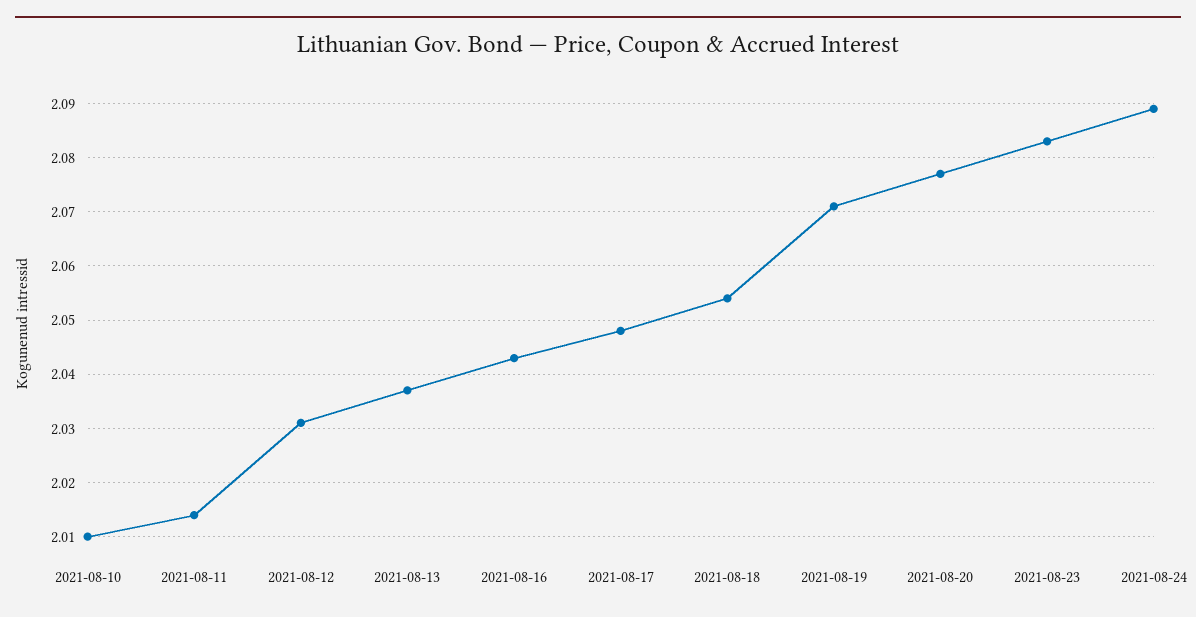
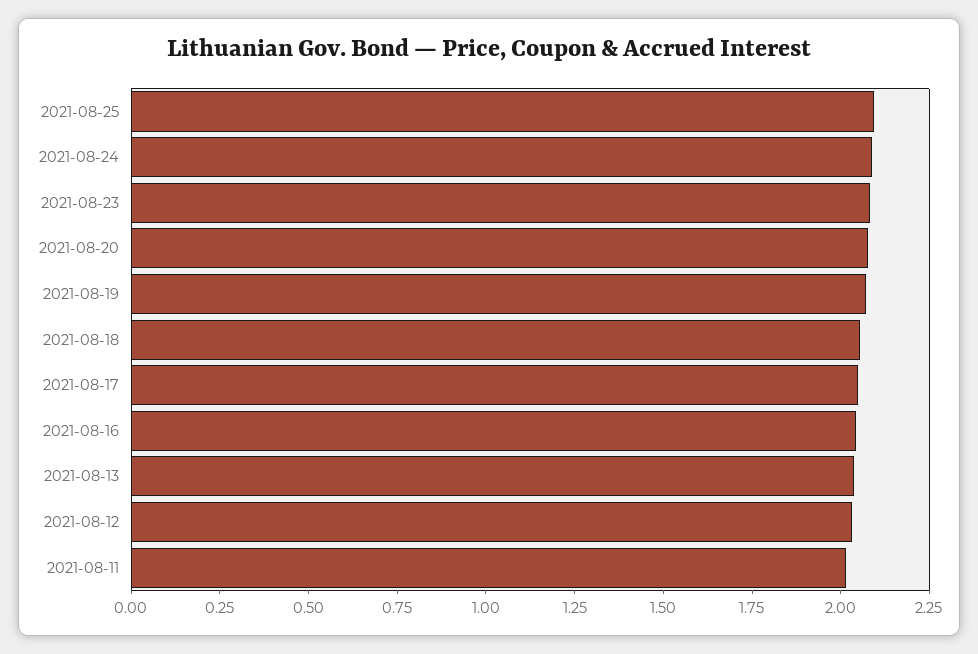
2021-08-10: 2.01 -> none
2021-08-25: none -> 2.1

